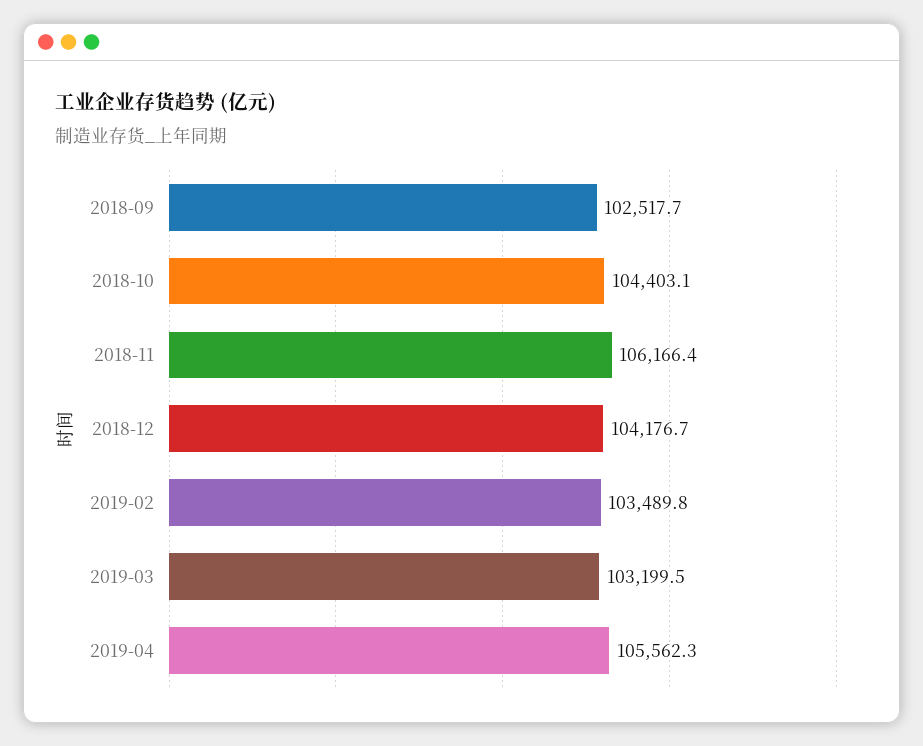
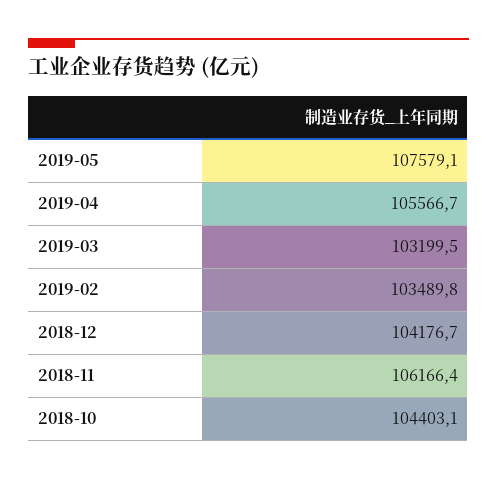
2018-09: 102517.7 -> none
2019-04: 105562.3 -> 105566.7
2019-05: none -> 107579.1

